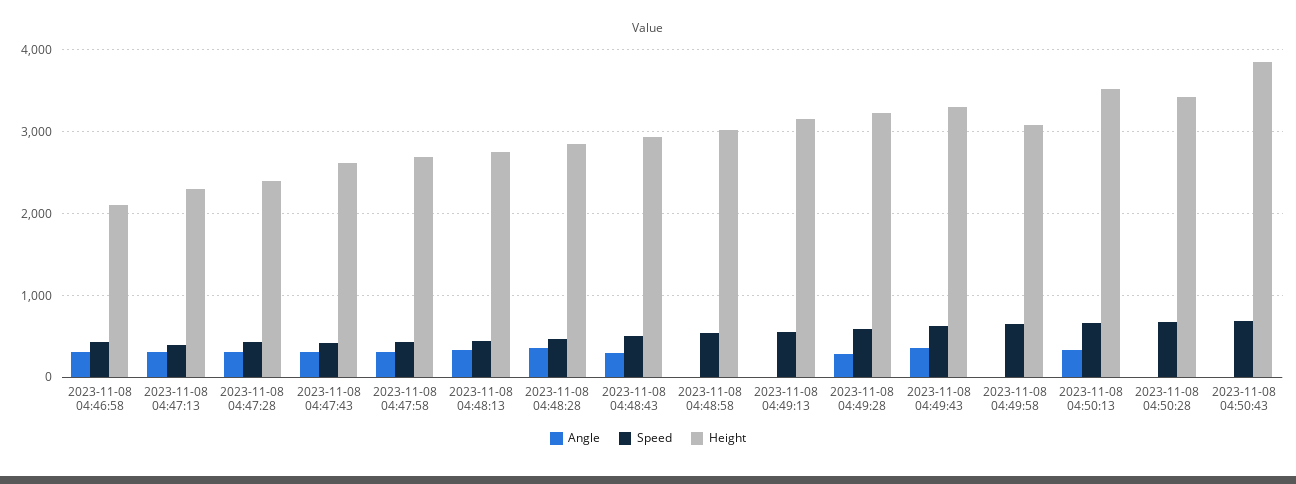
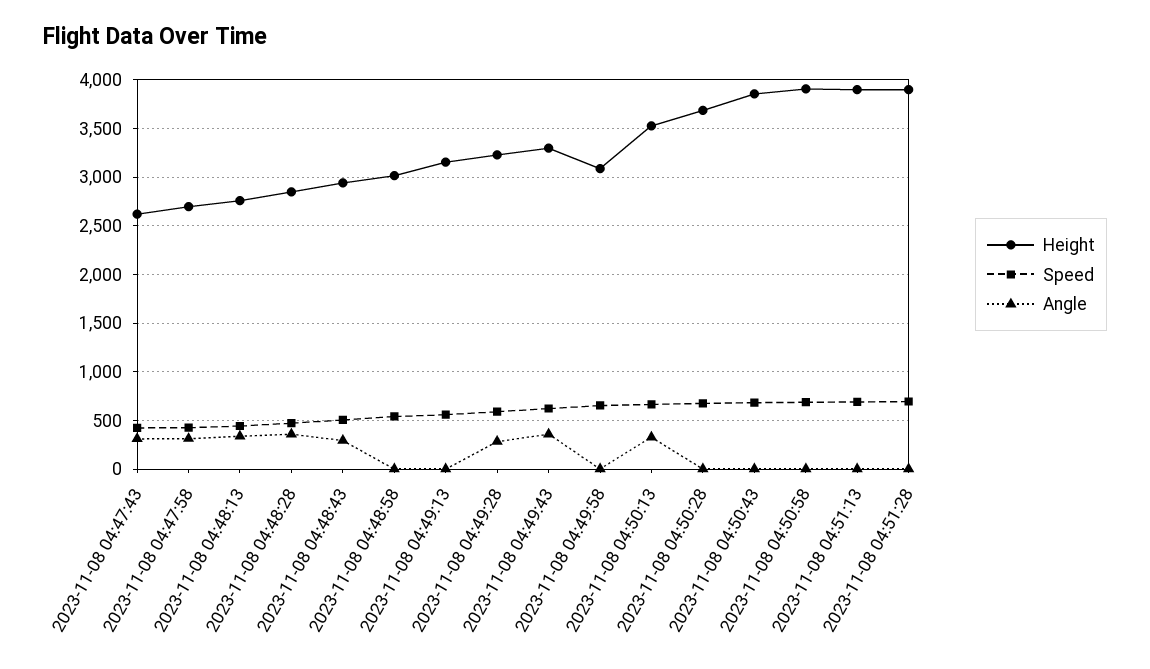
Angle, 2023-11-08 04:46:58: 300 -> none
Speed, 2023-11-08 04:46:58: 400 -> none
Height, 2023-11-08 04:46:58: 2100 -> none
Angle, 2023-11-08 04:47:13: 300 -> none
Speed, 2023-11-08 04:47:13: 400 -> none
Height, 2023-11-08 04:47:13: 2300 -> none
Angle, 2023-11-08 04:47:28: 300 -> none
Speed, 2023-11-08 04:47:28: 400 -> none
Height, 2023-11-08 04:47:28: 2400 -> none
Height, 2023-11-08 04:50:28: 3400 -> 3700
Height, 2023-11-08 04:50:58: none -> 3900
Speed, 2023-11-08 04:50:58: none -> 700
Angle, 2023-11-08 04:50:58: none -> 0
Height, 2023-11-08 04:51:13: none -> 3900
Speed, 2023-11-08 04:51:13: none -> 700
Angle, 2023-11-08 04:51:13: none -> 0
Height, 2023-11-08 04:51:28: none -> 3900
Speed, 2023-11-08 04:51:28: none -> 700
Angle, 2023-11-08 04:51:28: none -> 0

